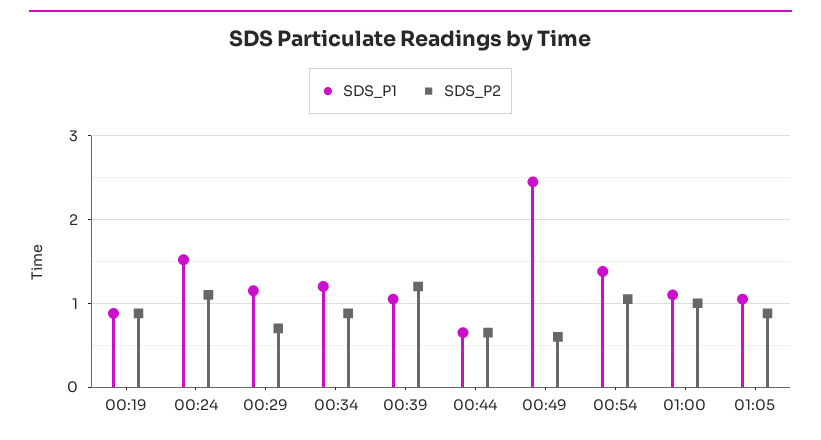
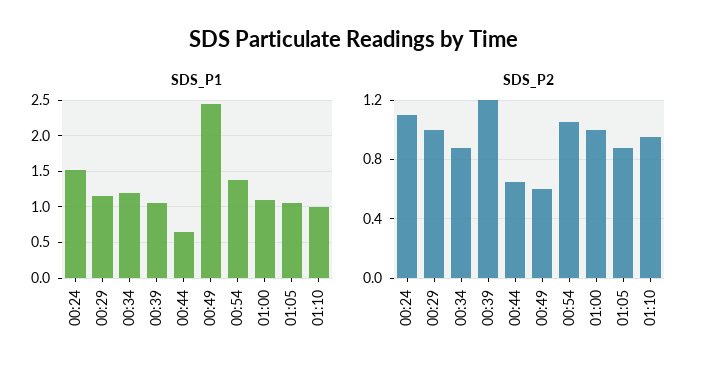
SDS_P1, 00:19: 0.9 -> none
SDS_P2, 00:19: 0.9 -> none
SDS_P2, 00:29: 0.7 -> 1
SDS_P1, 01:10: none -> 1
SDS_P2, 01:10: none -> 0.95

